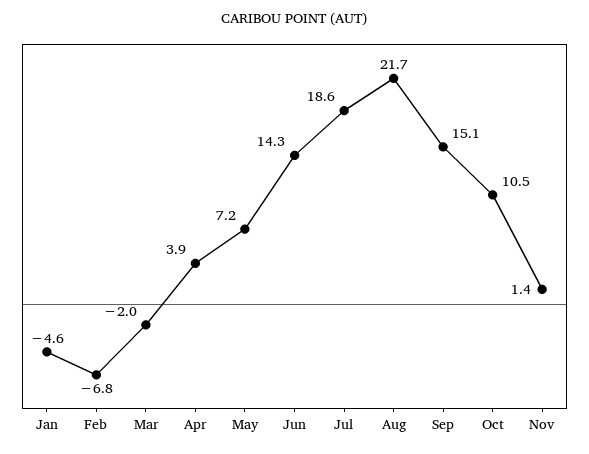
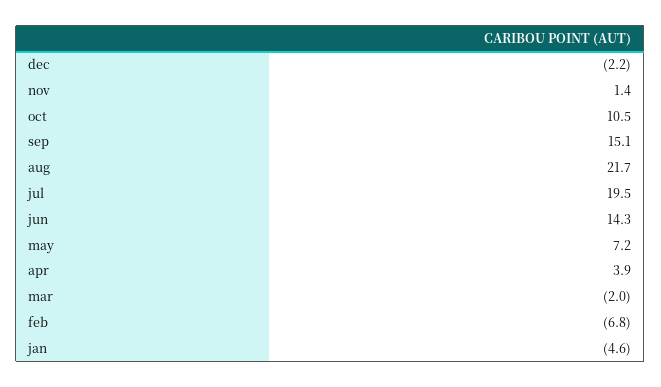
Jul: 18.6 -> 19.5
dec: none -> -2.2

